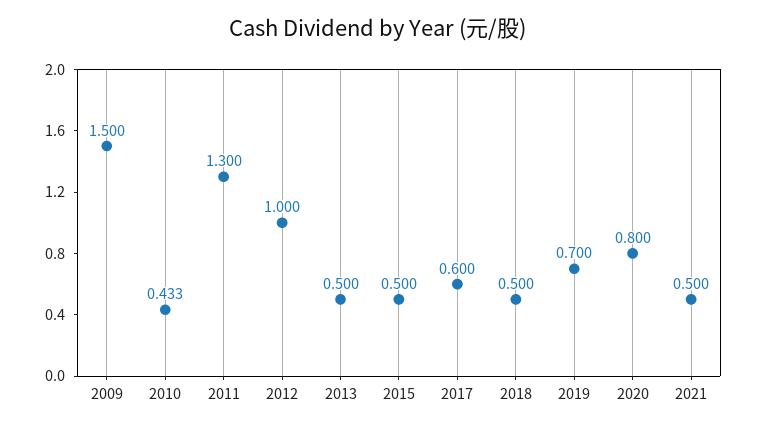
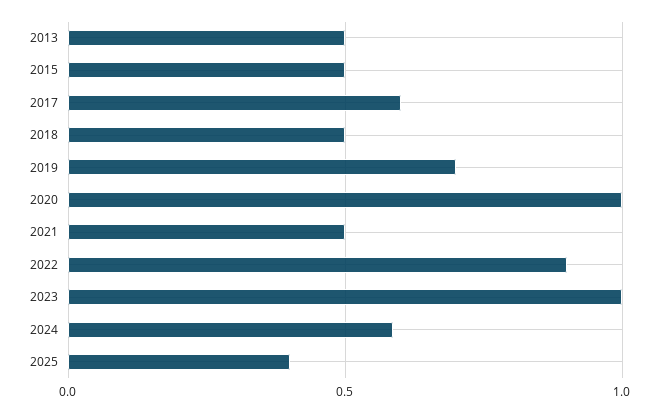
2009: 1.5 -> none
2010: 0.433 -> none
2011: 1.3 -> none
2012: 1 -> none
2020: 0.8 -> 1
2022: none -> 0.9
2023: none -> 1
2024: none -> 0.6
2025: none -> 0.4

